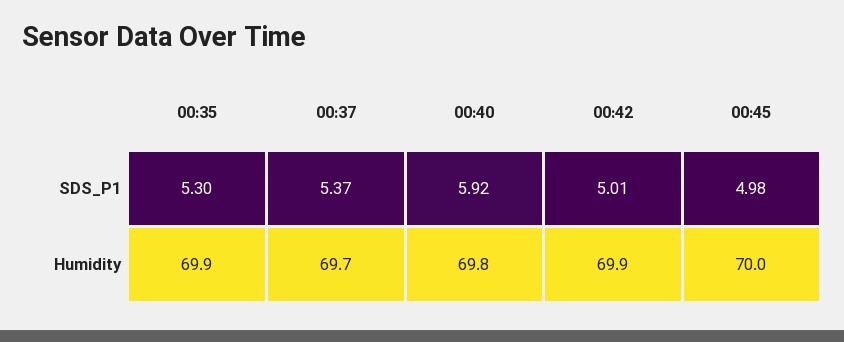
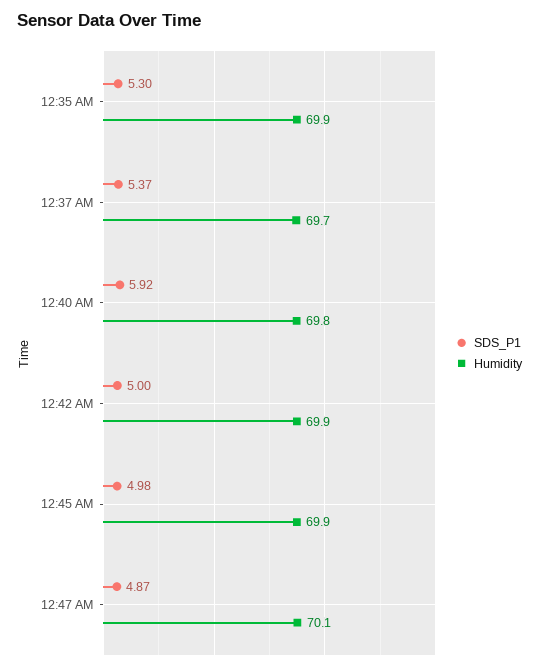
SDS_P1, 00:42: 5.01 -> 5
Humidity, 00:45: 70 -> 69.9
SDS_P1, 12:47 AM: none -> 4.87
Humidity, 12:47 AM: none -> 70.1

